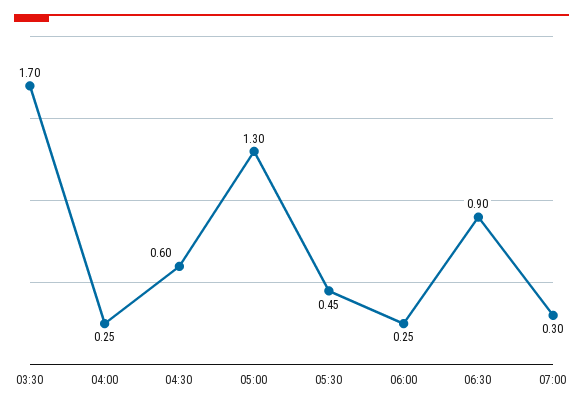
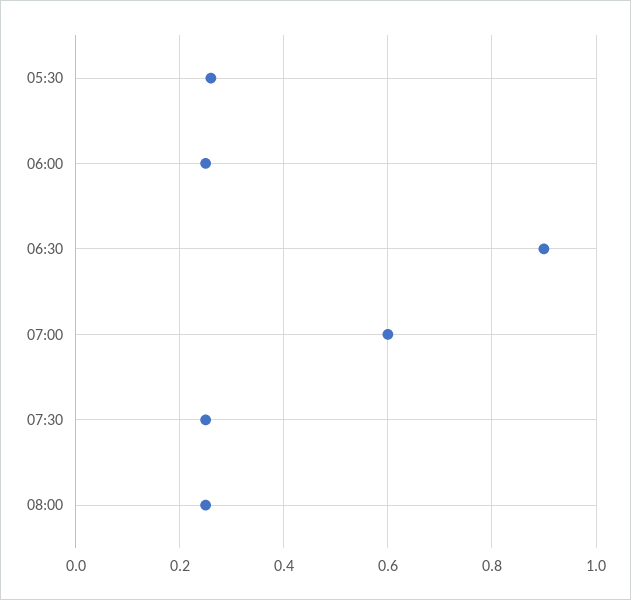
03:30: 1.7 -> none
04:00: 0.25 -> none
04:30: 0.6 -> none
05:00: 1.3 -> none
05:30: 0.45 -> 0.25
07:00: 0.3 -> 0.6
07:30: none -> 0.25
08:00: none -> 0.25

